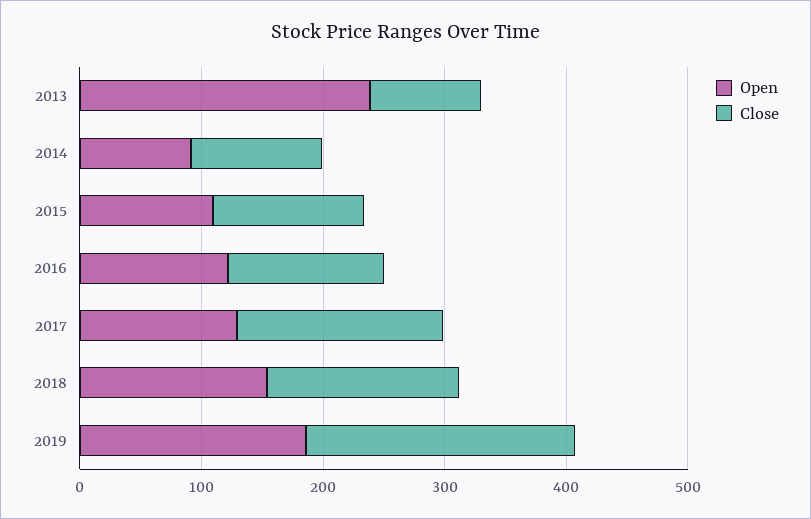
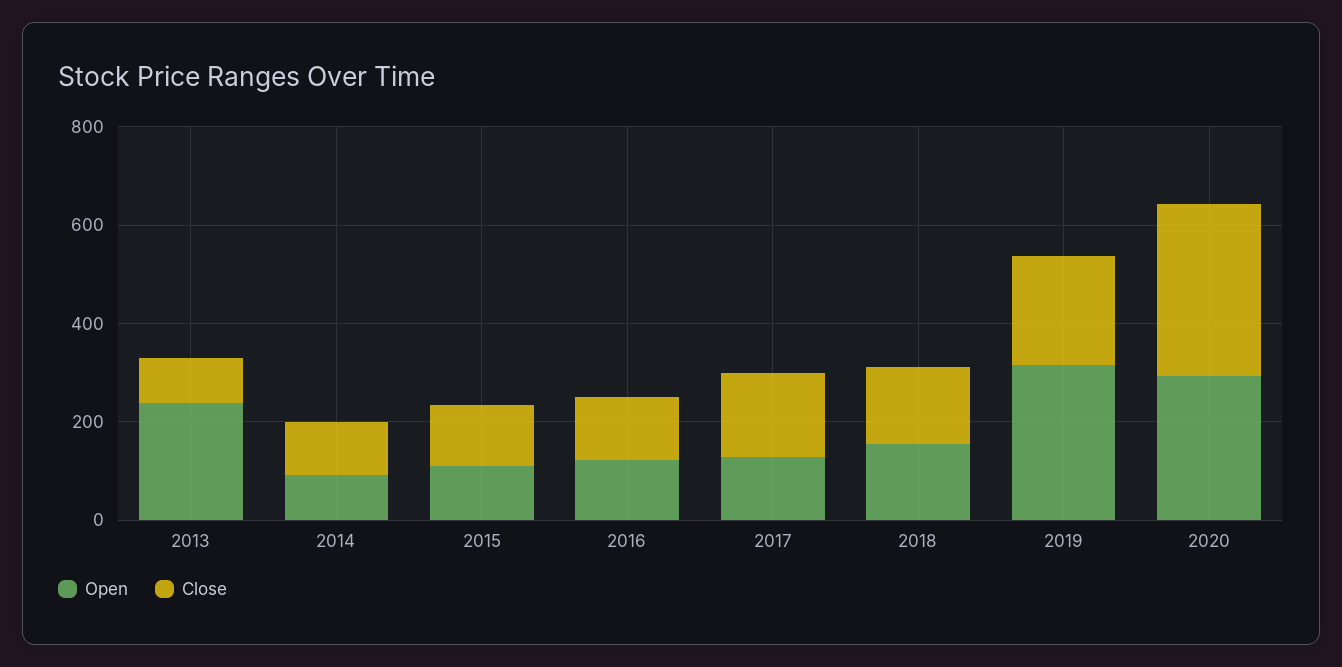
Open, 2019: 180 -> 300
Open, 2020: none -> 300
Close, 2020: none -> 350

